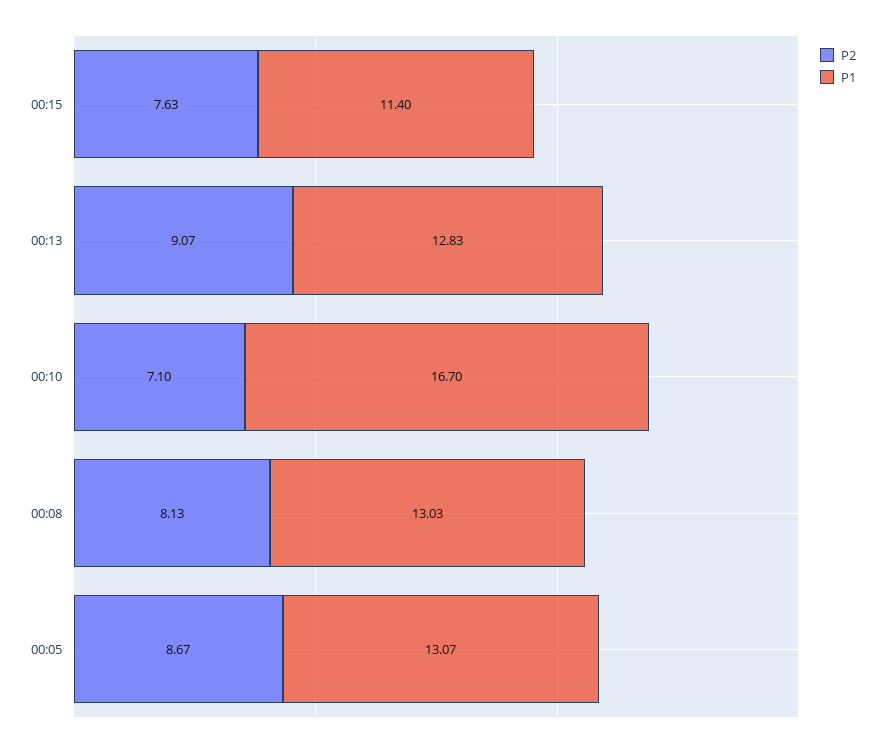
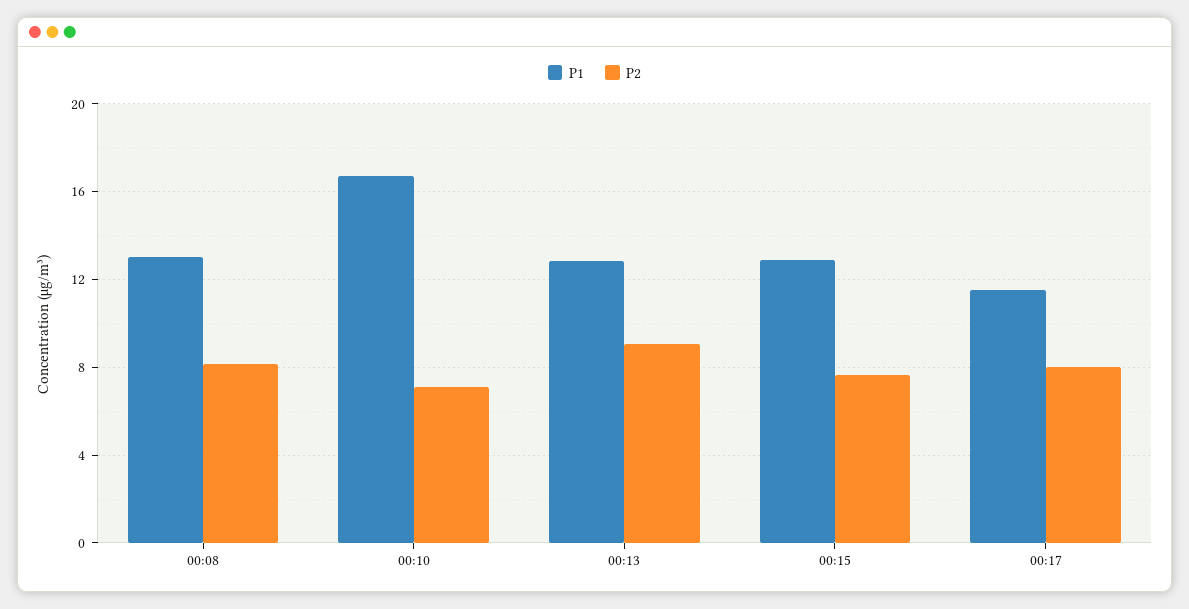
P1, 00:15: 11.4 -> 13
P2, 00:05: 8.67 -> none
P1, 00:05: 13.07 -> none
P1, 00:17: none -> 11.5
P2, 00:17: none -> 8

